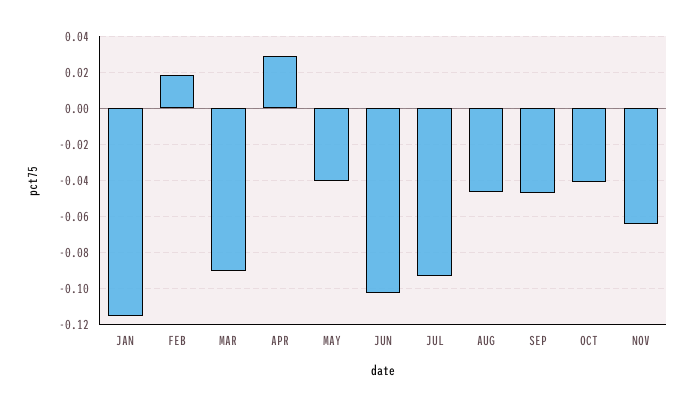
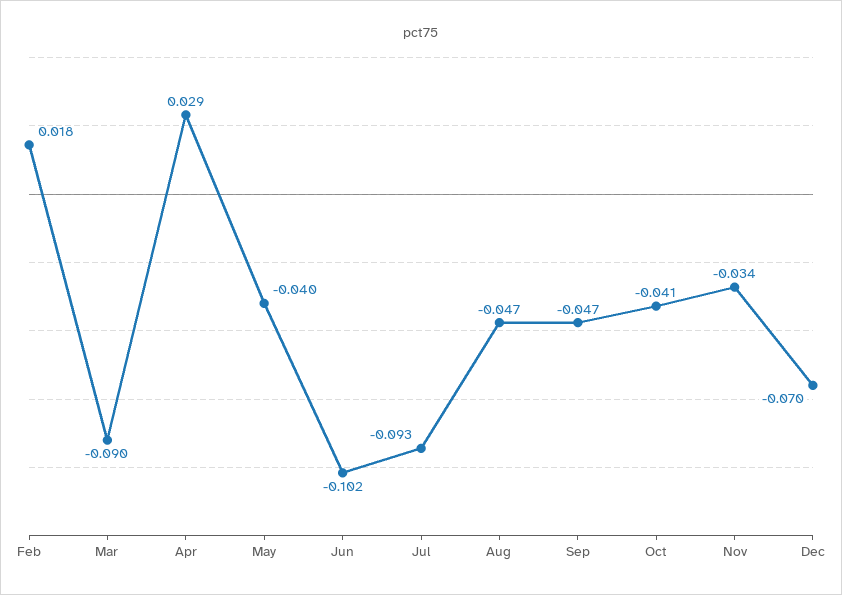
JAN: -0.115 -> none
NOV: -0.065 -> -0.034
Dec: none -> -0.07

